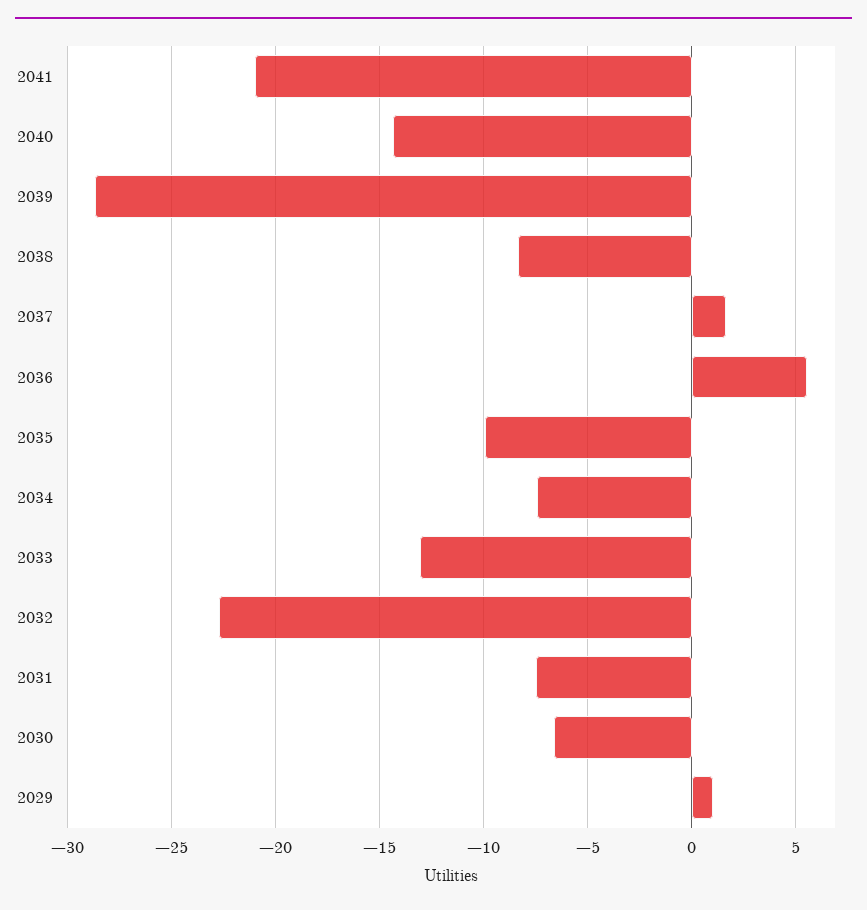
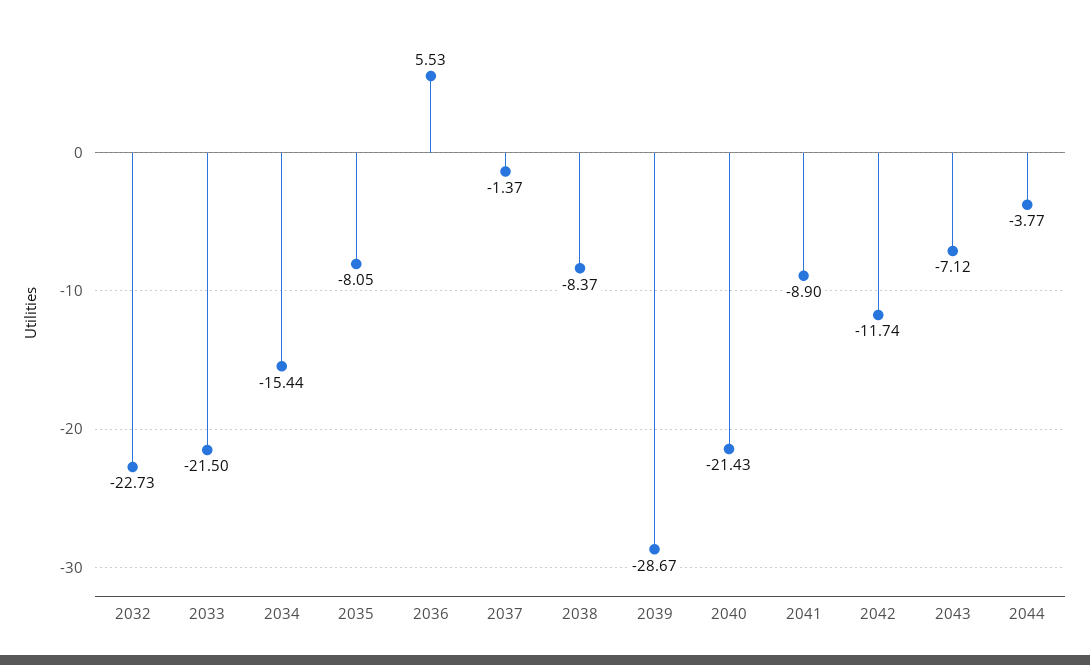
2041: -21 -> -8.9
2040: -14.5 -> -21.43
2037: 1.5 -> -1.37
2035: -10 -> -8.05
2034: -7.5 -> -15.44
2033: -13 -> -21.5
2031: -7.5 -> none
2030: -6.5 -> none
2029: 1 -> none
2042: none -> -11.74
2043: none -> -7.12
2044: none -> -3.77

